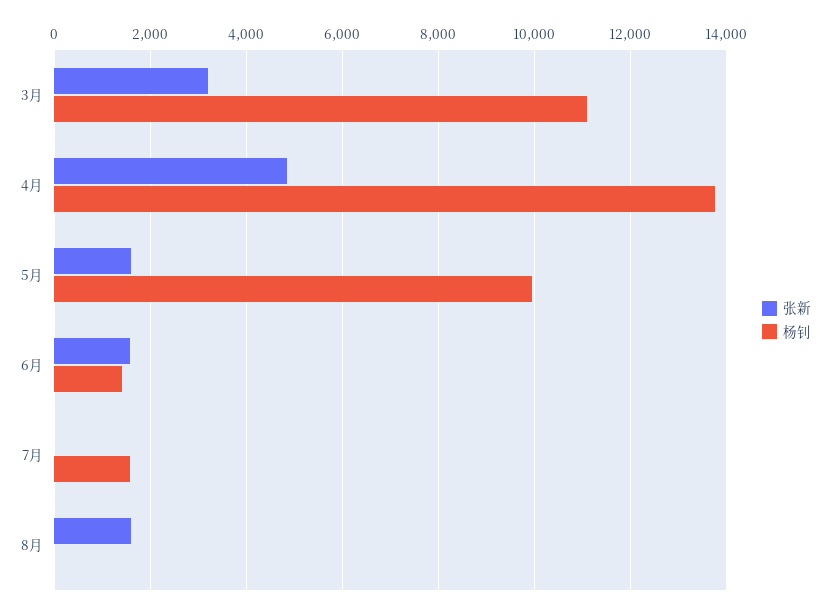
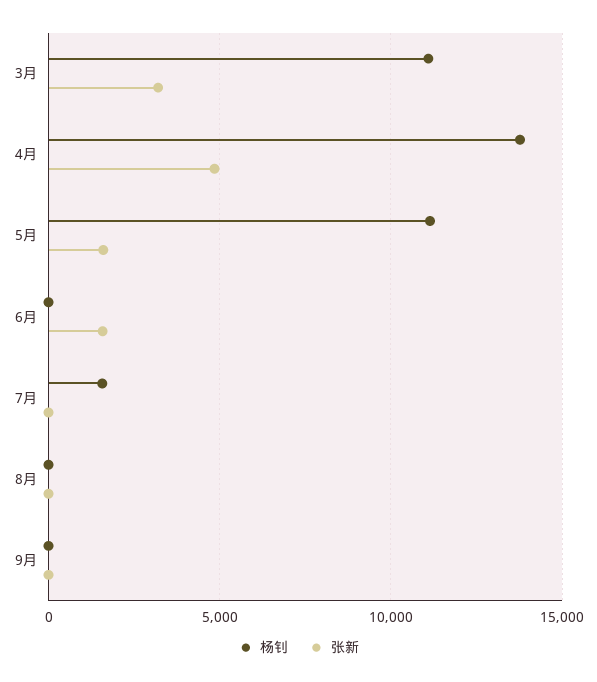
杨钊, 5月: 10000 -> 11000
杨钊, 6月: 1400 -> 0
张新, 8月: 1600 -> 0
杨钊, 9月: none -> 0
张新, 9月: none -> 0

